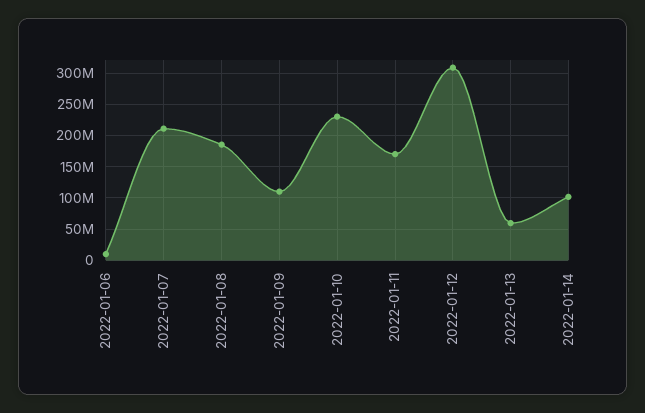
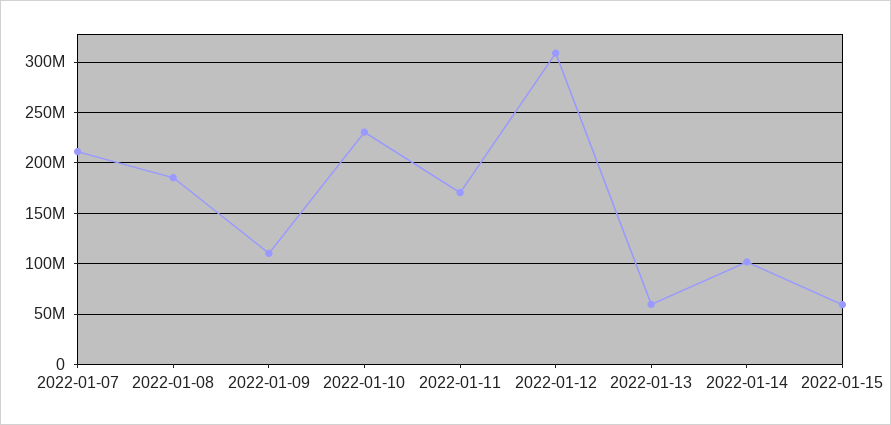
2022-01-06: 10000000 -> none
2022-01-15: none -> 60000000

